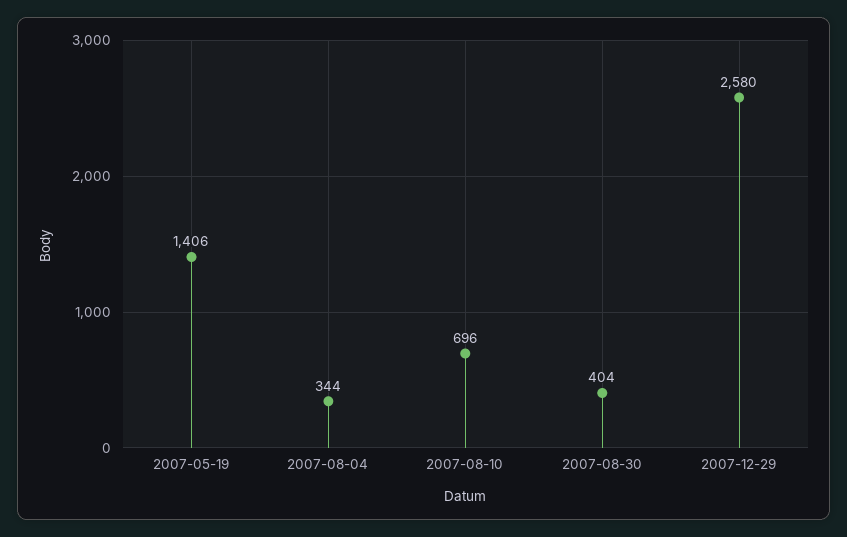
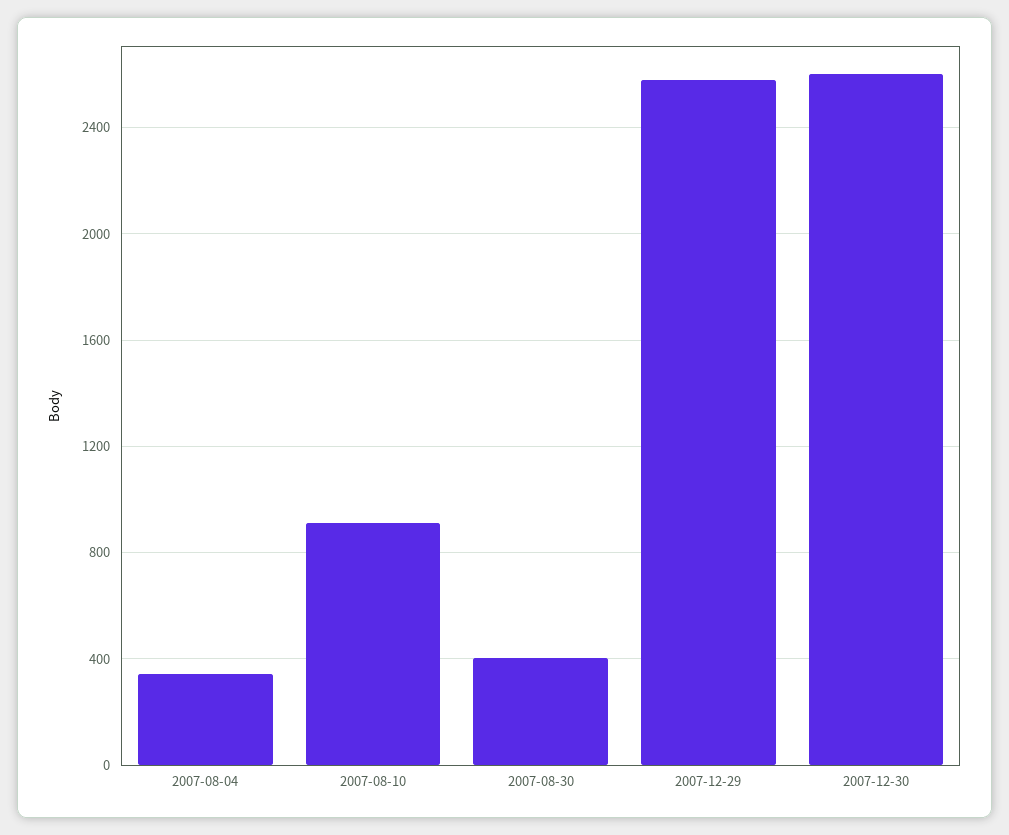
2007-05-19: 1406 -> none
2007-08-10: 696 -> 900
2007-12-30: none -> 2600

